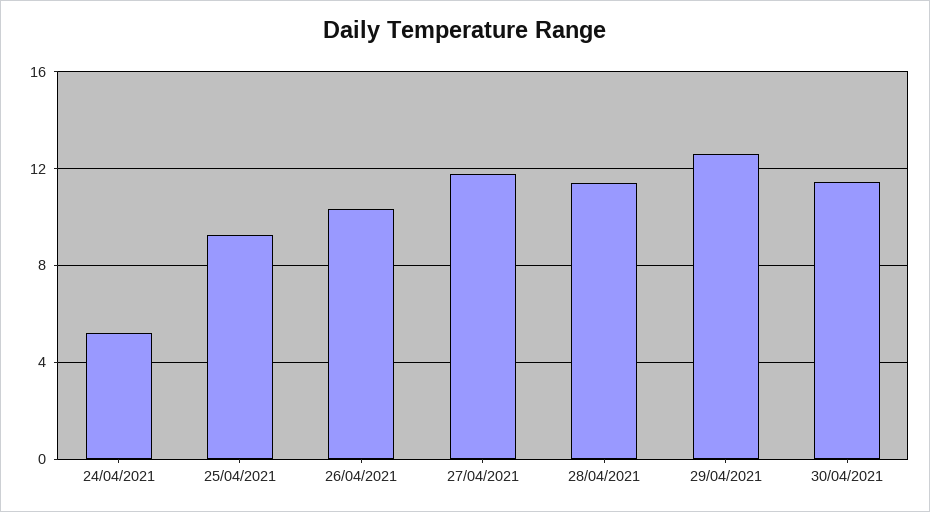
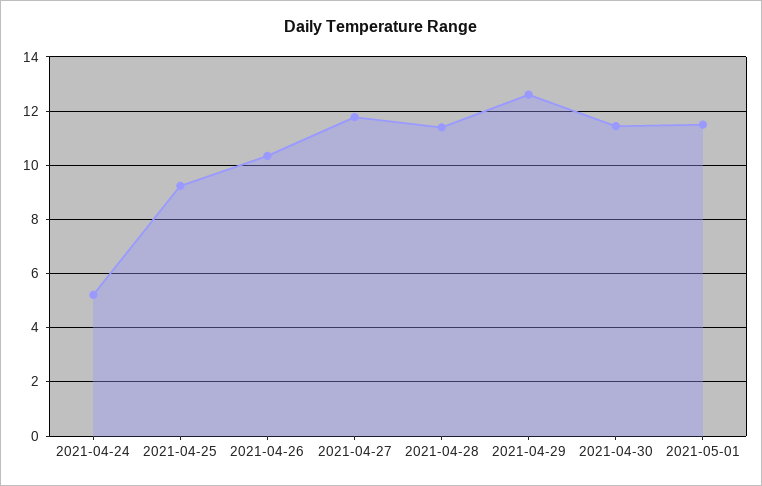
2021-05-01: none -> 11.5

